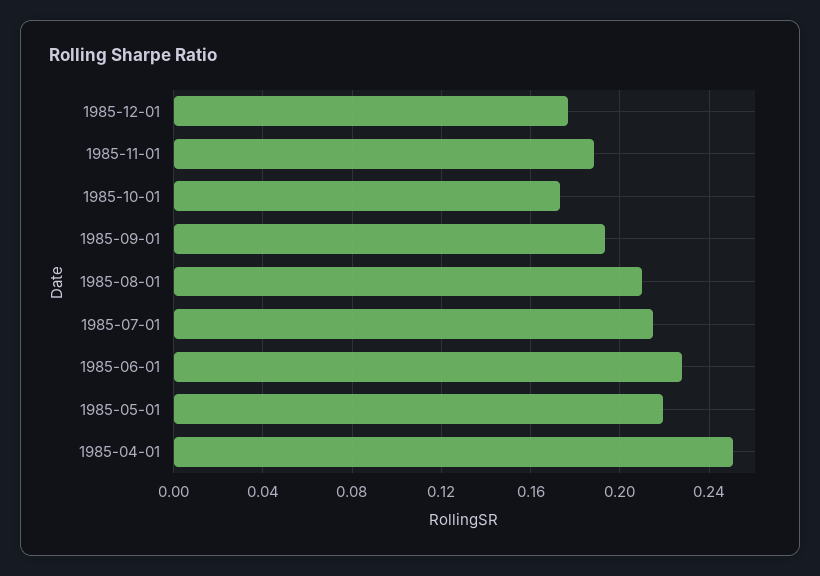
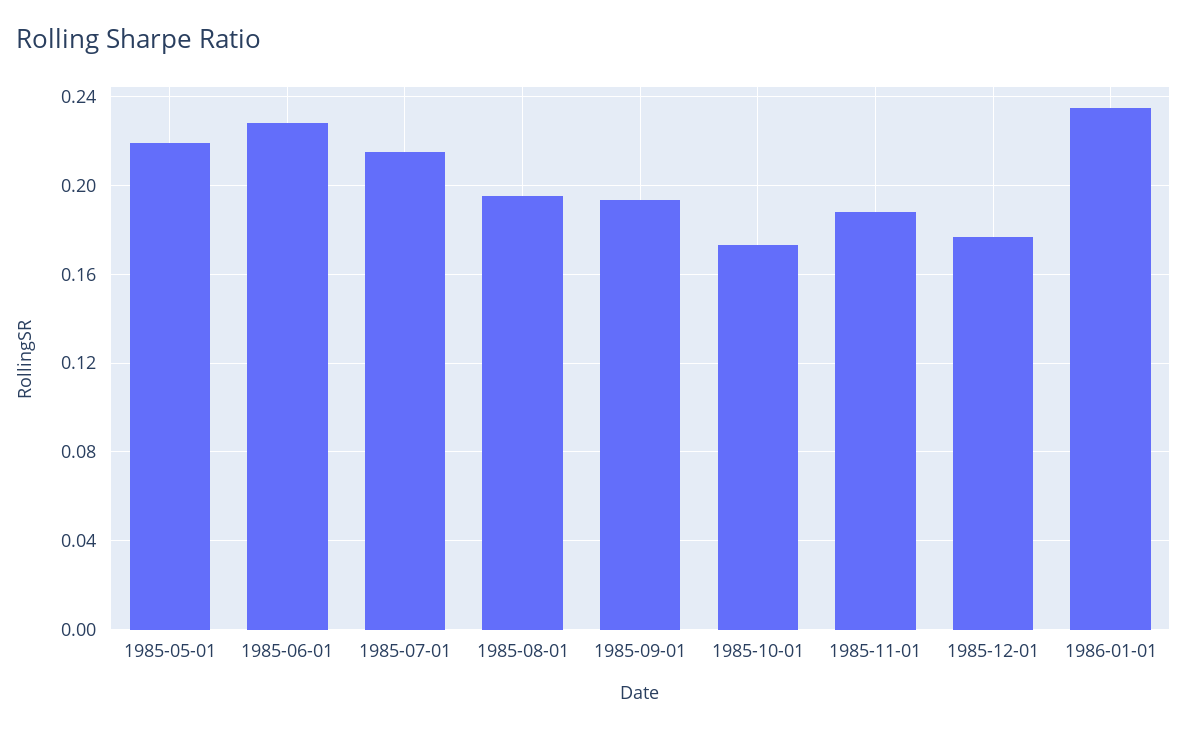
1985-08-01: 0.21 -> 0.195
1985-04-01: 0.25 -> none
1986-01-01: none -> 0.235

